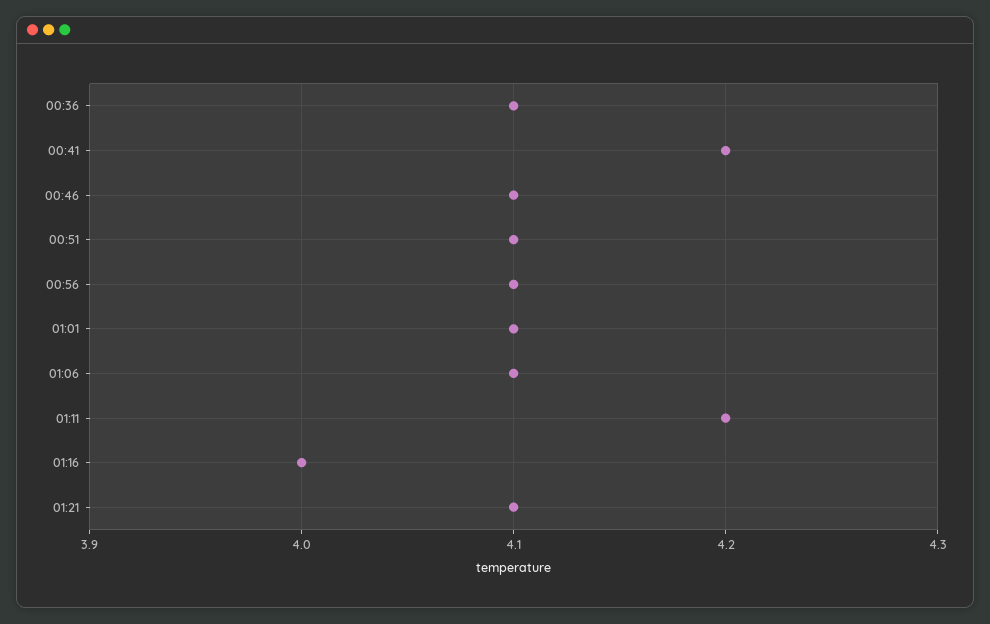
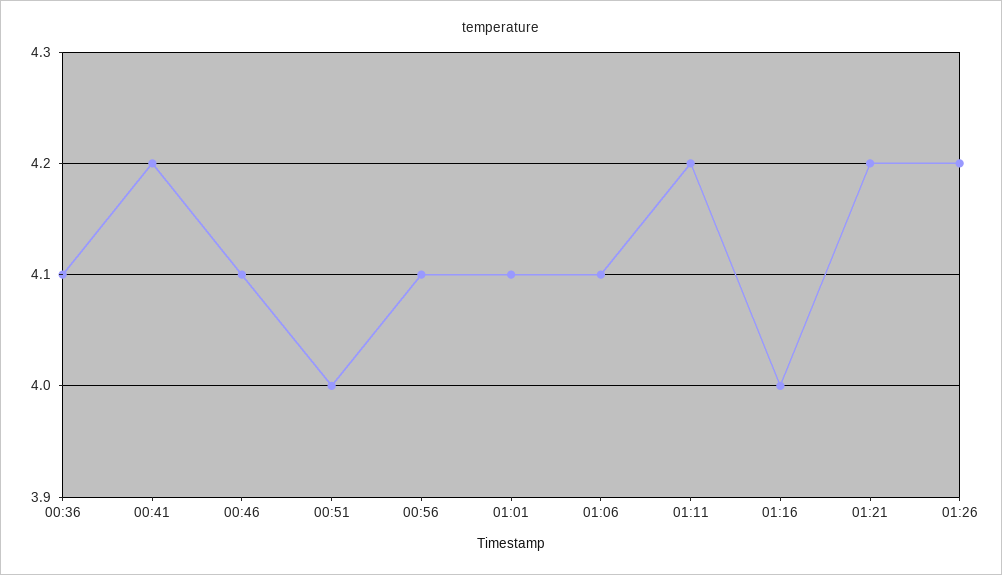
00:51: 4.1 -> 4
01:21: 4.1 -> 4.2
01:26: none -> 4.2

